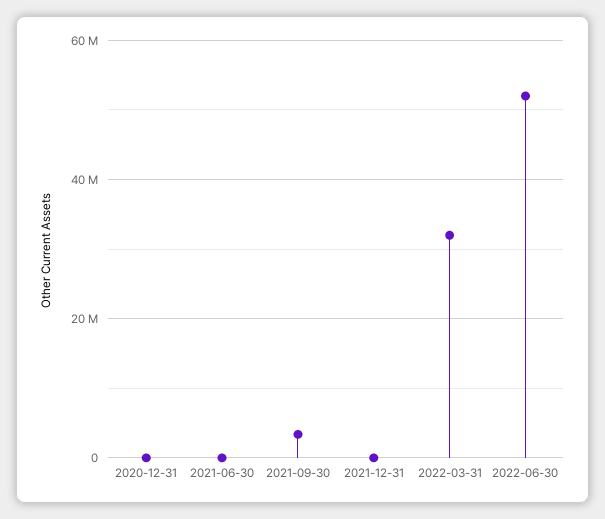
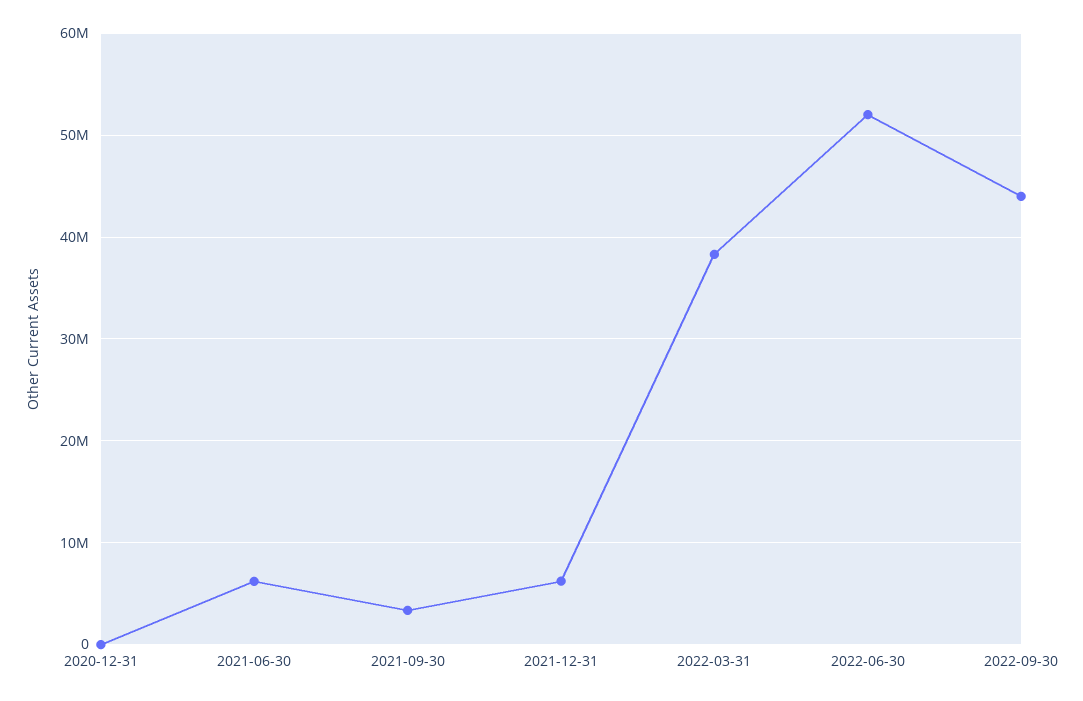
2021-06-30: 0 -> 6000000
2021-12-31: 0 -> 6000000
2022-03-31: 32000000 -> 38000000
2022-09-30: none -> 44000000

